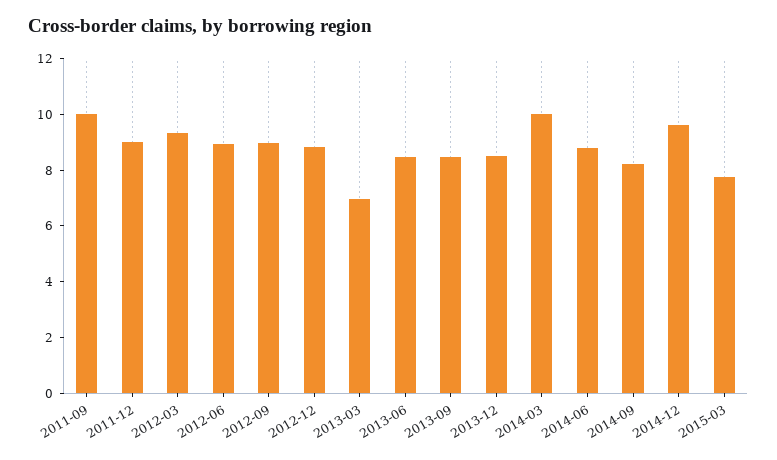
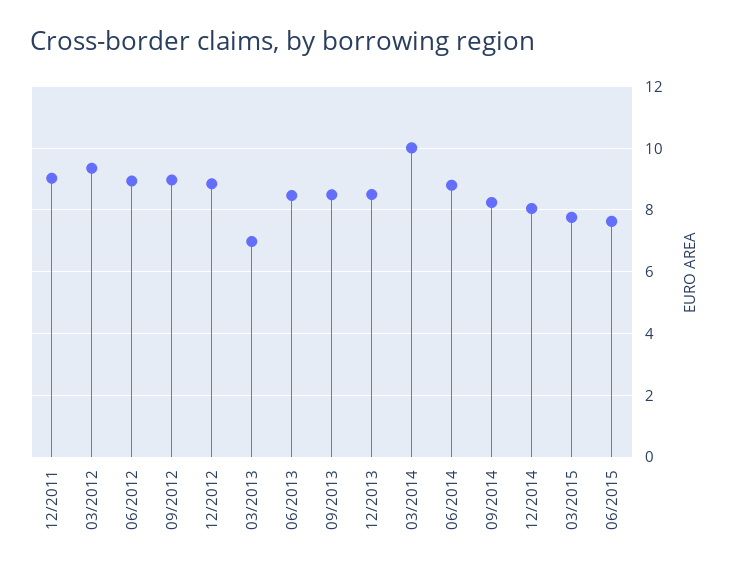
2011-09: 10 -> none
2014-12: 9.5 -> 8
06/2015: none -> 7.6

